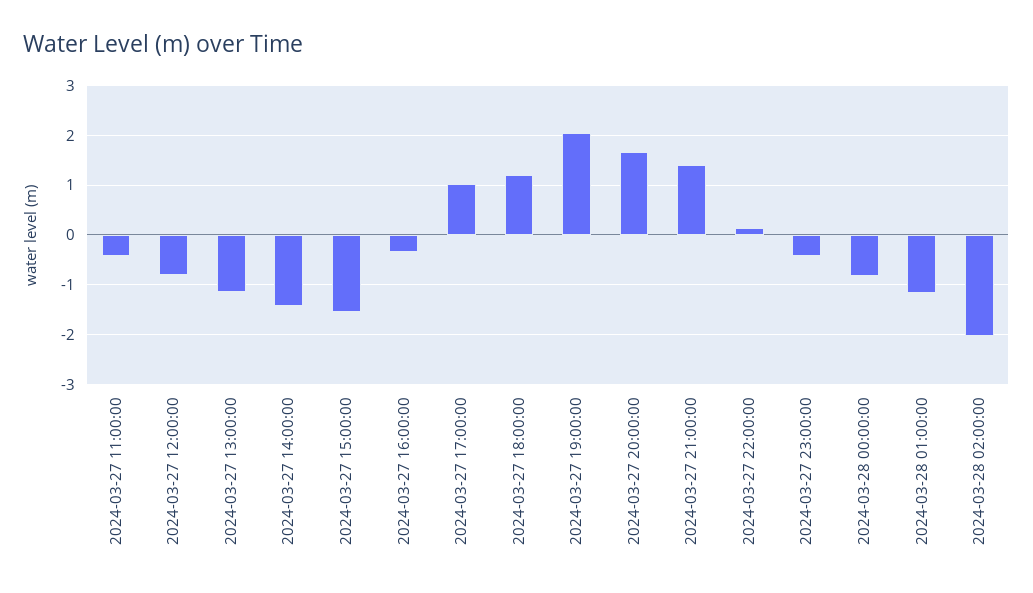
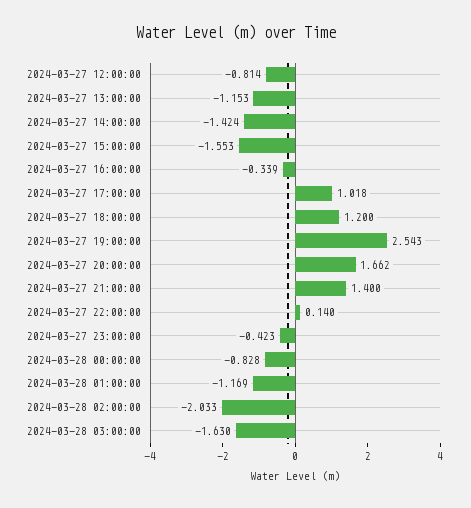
2024-03-27 11:00:00: -0.4 -> none
2024-03-27 19:00:00: 2 -> 2.543
2024-03-28 03:00:00: none -> -1.63

